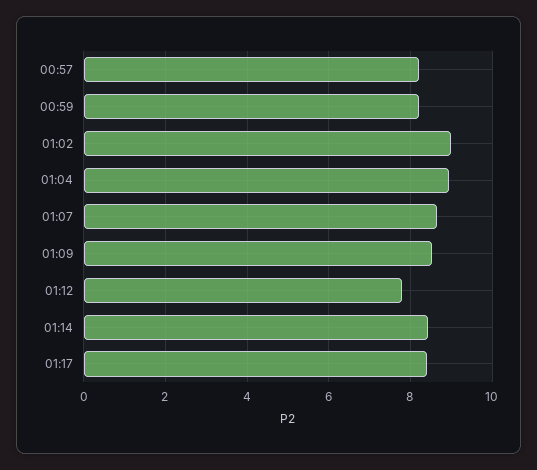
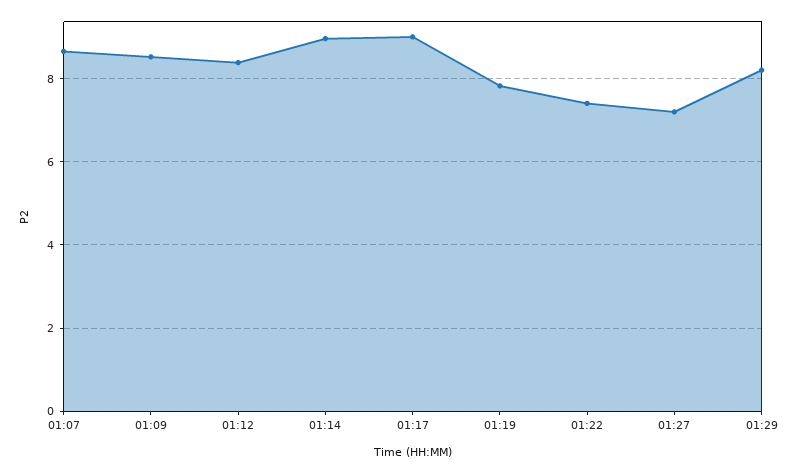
00:57: 8.2 -> none
00:59: 8.2 -> none
01:02: 9 -> none
01:04: 9 -> none
01:12: 7.8 -> 8.4
01:14: 8.4 -> 9
01:17: 8.4 -> 9
01:19: none -> 7.8
01:22: none -> 7.4
01:27: none -> 7.2
01:29: none -> 8.2

